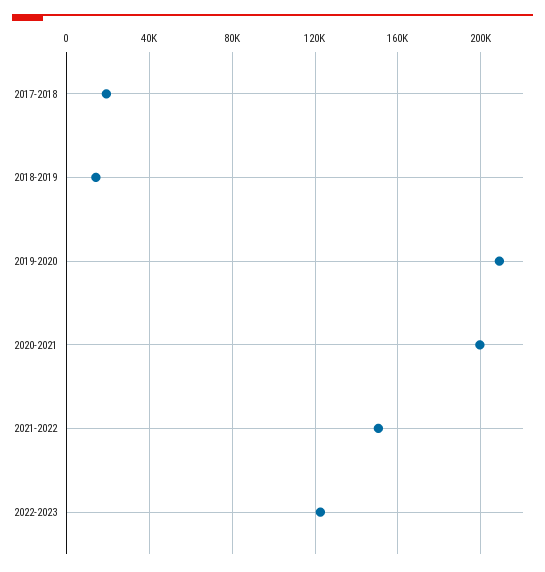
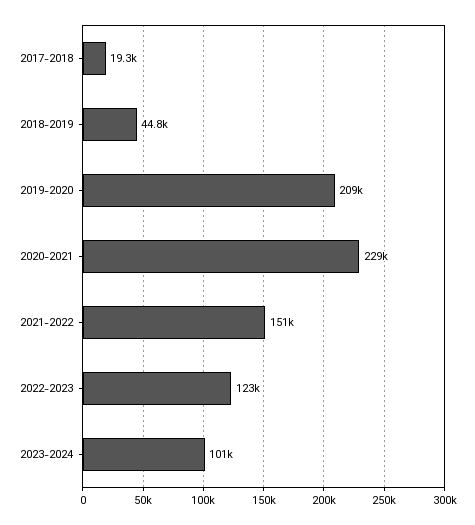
2018-2019: 15000 -> 44800
2020-2021: 200000 -> 229000
2023-2024: none -> 101000

